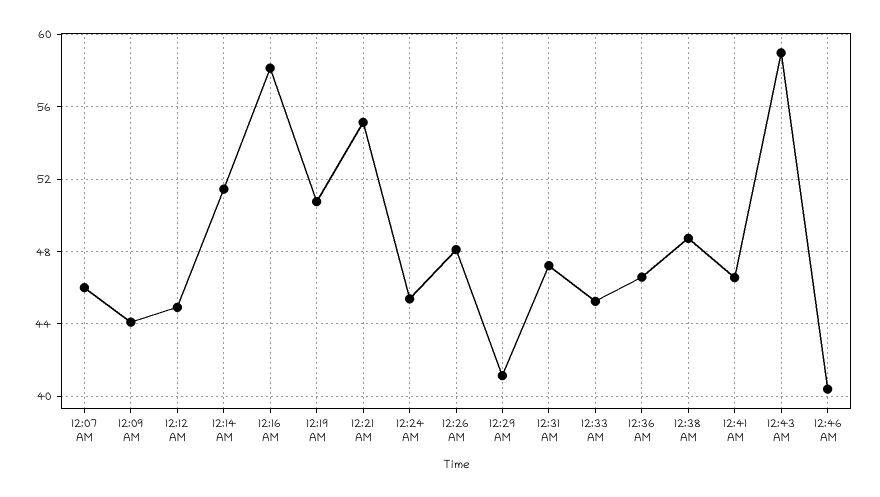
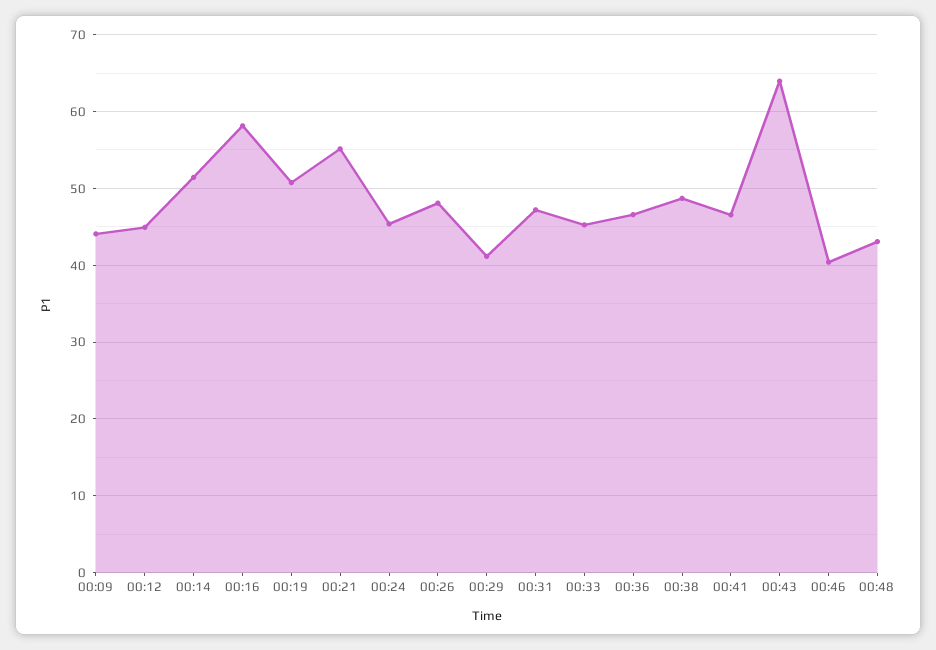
12:07 AM: 46 -> none
12:43 AM: 59 -> 64
00:48: none -> 43

